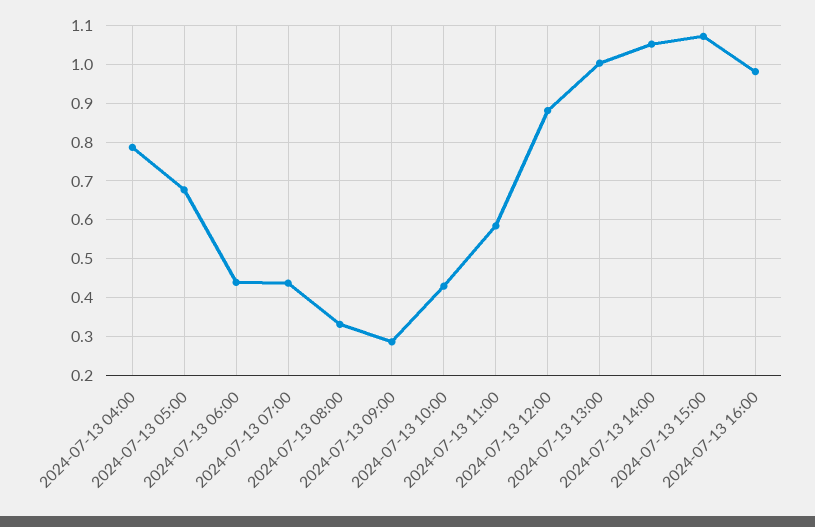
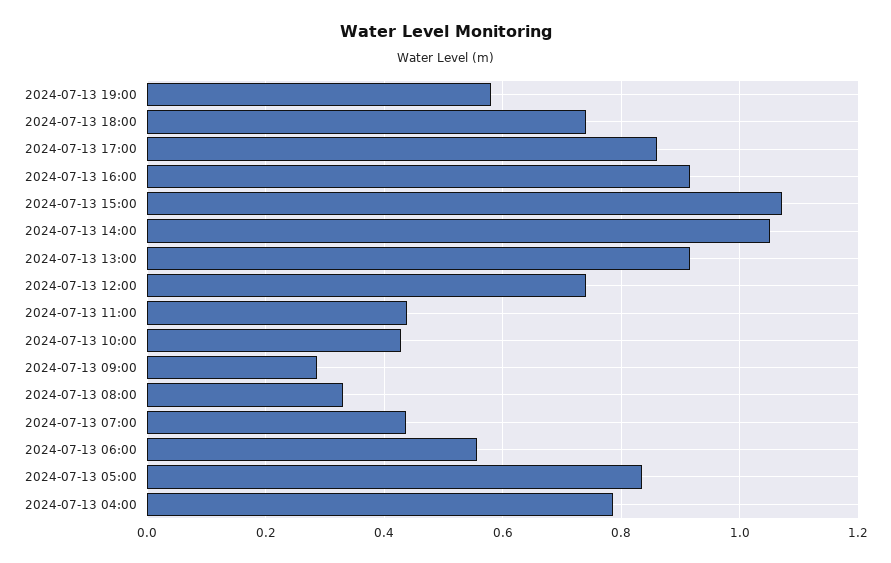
2024-07-13 05:00: 0.68 -> 0.84
2024-07-13 06:00: 0.44 -> 0.56
2024-07-13 11:00: 0.58 -> 0.44
2024-07-13 12:00: 0.88 -> 0.74
2024-07-13 13:00: 1 -> 0.92
2024-07-13 16:00: 0.98 -> 0.92
2024-07-13 19:00: none -> 0.58
2024-07-13 18:00: none -> 0.74
2024-07-13 17:00: none -> 0.86

